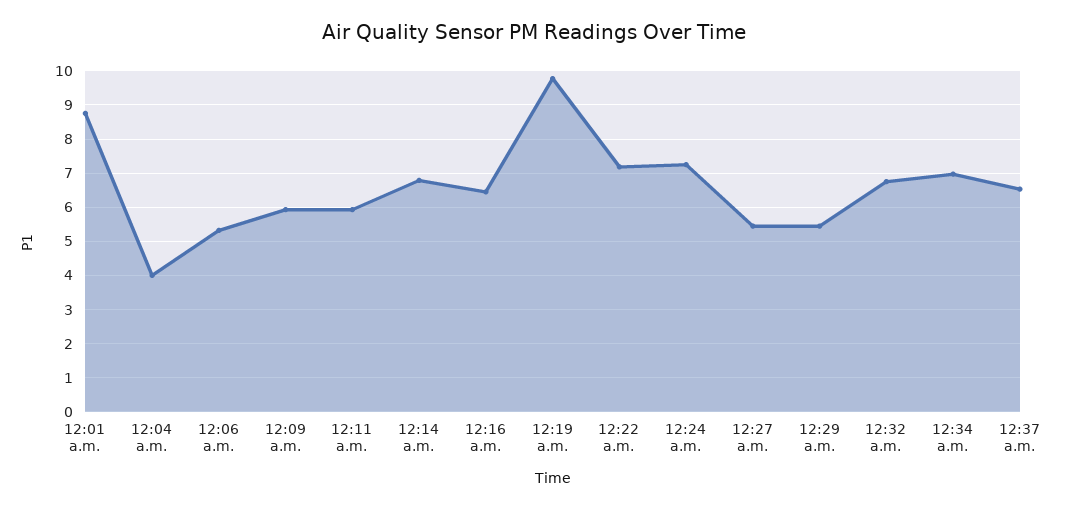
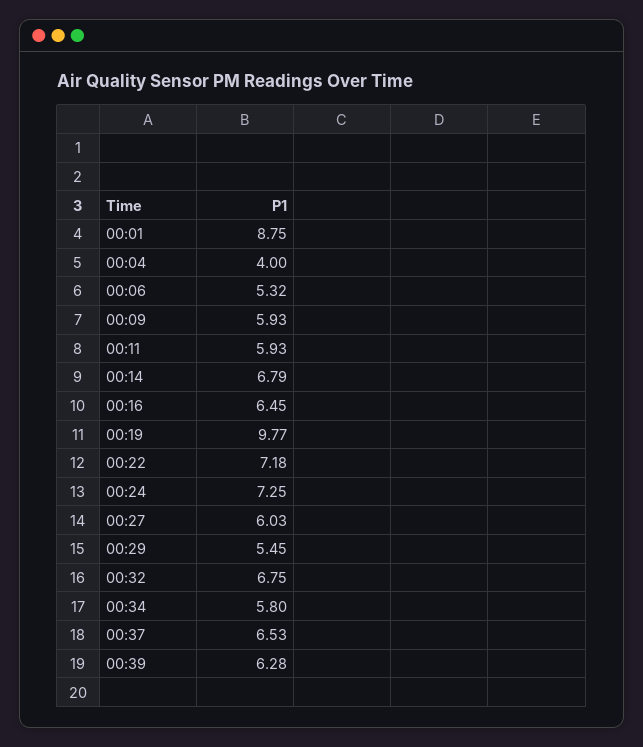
12:27 a.m.: 5.4 -> 6.03
12:34 a.m.: 7 -> 5.8
00:39: none -> 6.28

